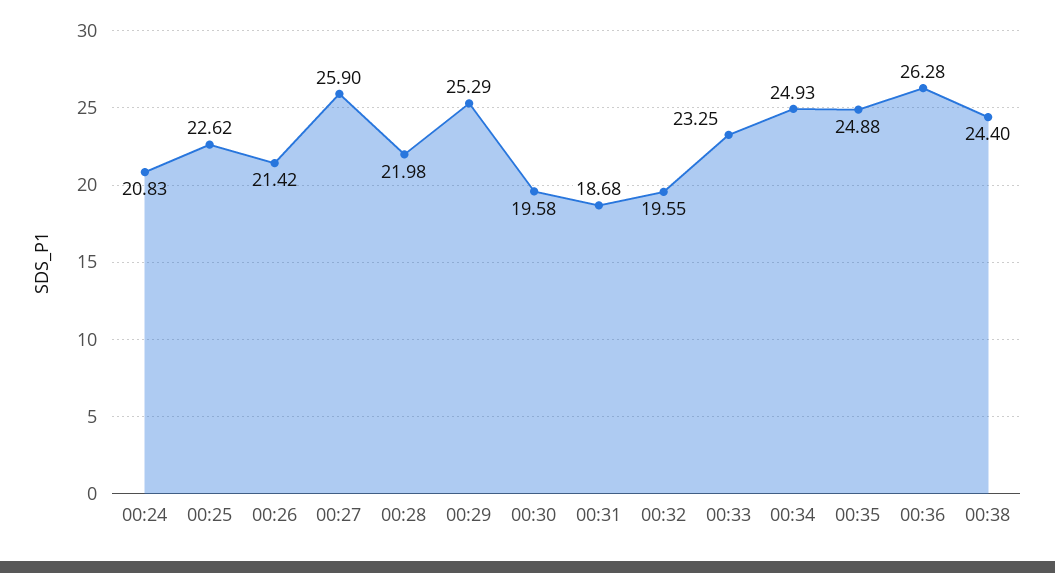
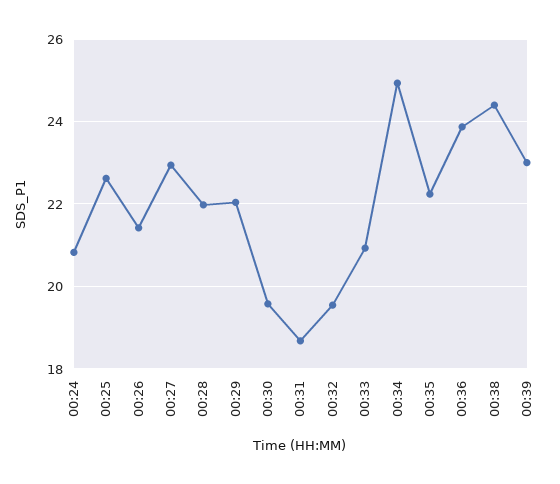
00:27: 25.9 -> 23
00:29: 25.29 -> 22
00:33: 23.25 -> 21
00:35: 24.88 -> 22.2
00:36: 26.28 -> 23.8
00:39: none -> 23

